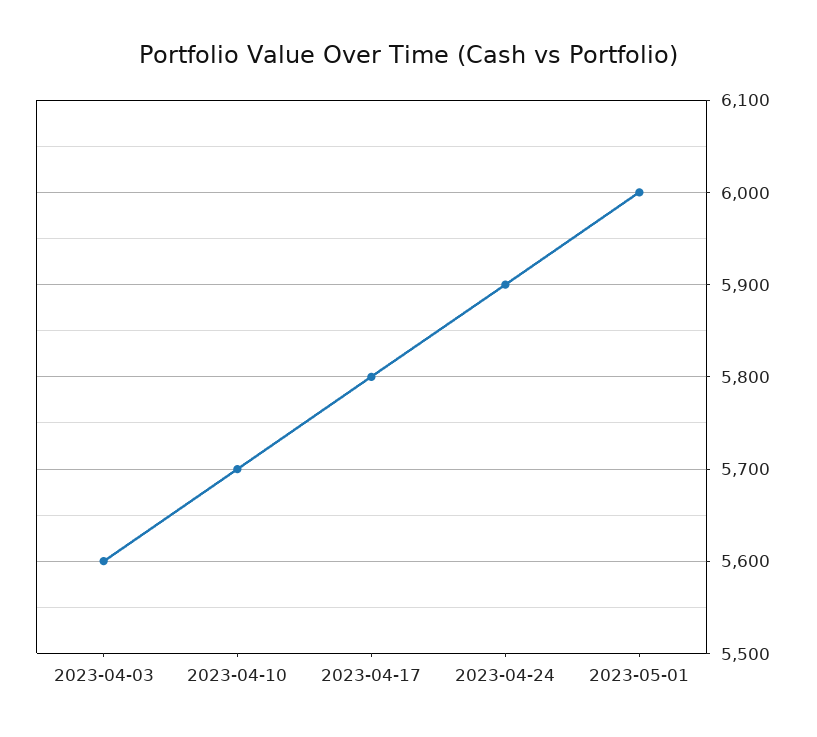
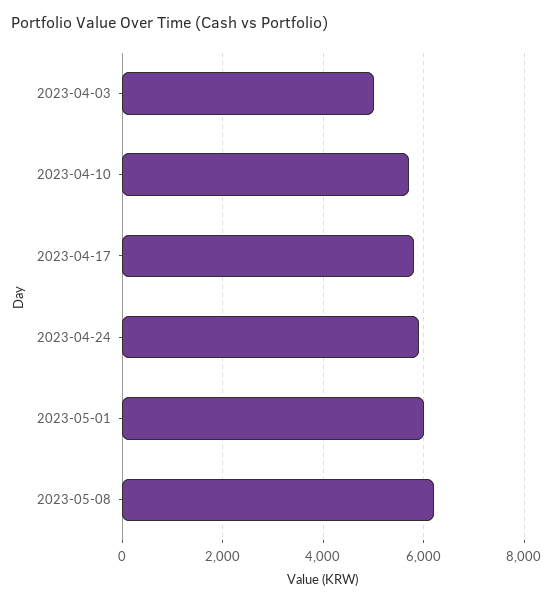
2023-04-03: 5600 -> 5000
2023-05-08: none -> 6200

